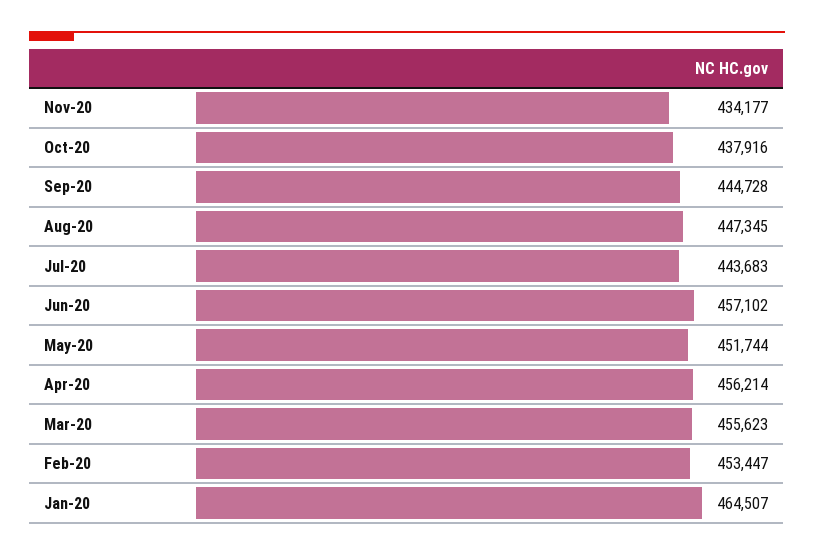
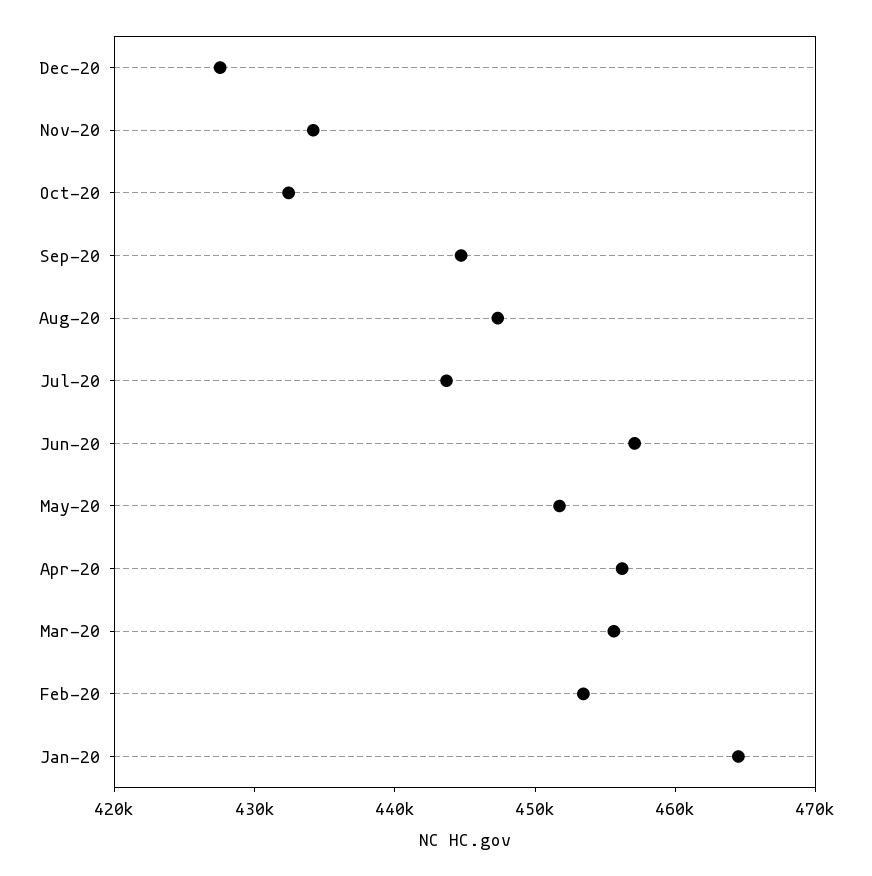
Oct-20: 437916 -> 432000
Dec-20: none -> 428000

